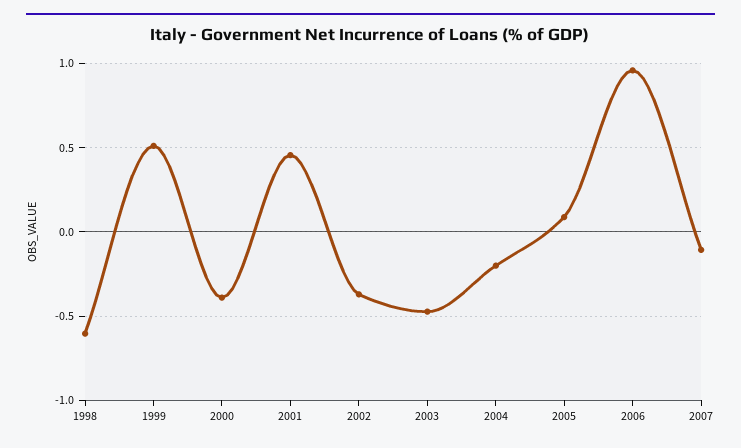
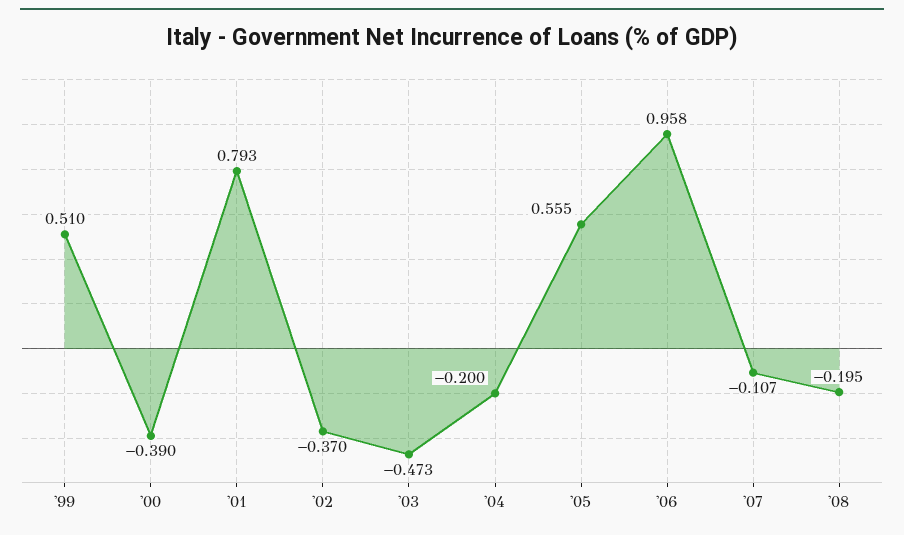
1998: -0.6 -> none
2001: 0.45 -> 0.793
2005: 0.1 -> 0.555
'08: none -> -0.195

